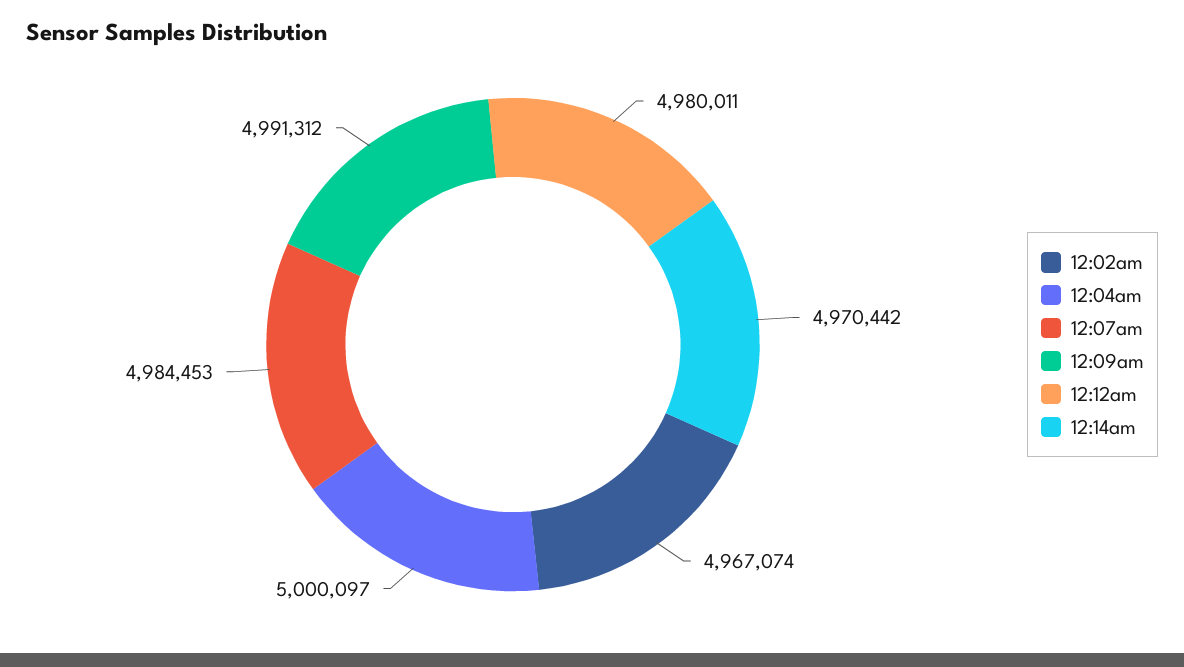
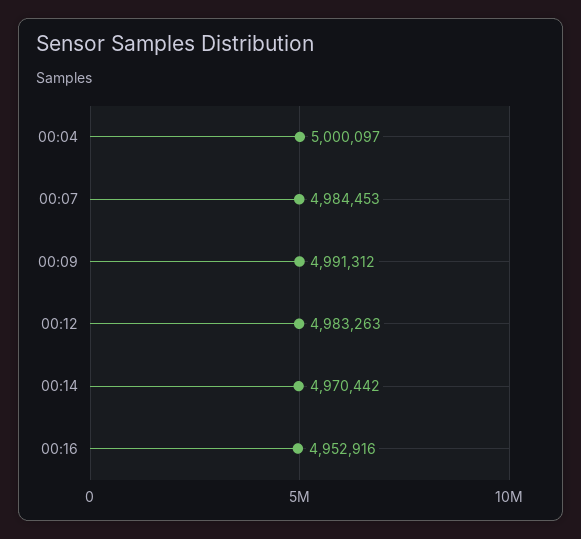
12:02am: 4967074 -> none
12:12am: 4980011 -> 4983263
00:16: none -> 4952916

